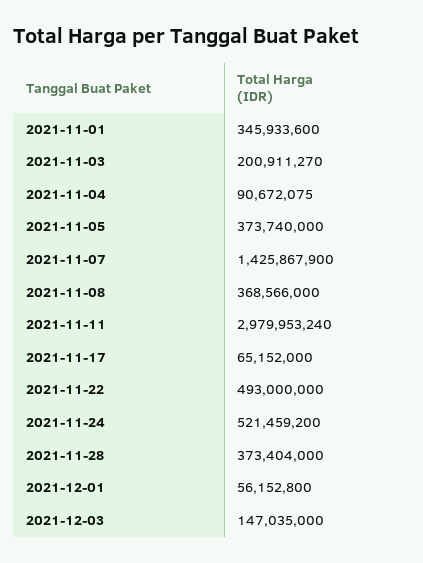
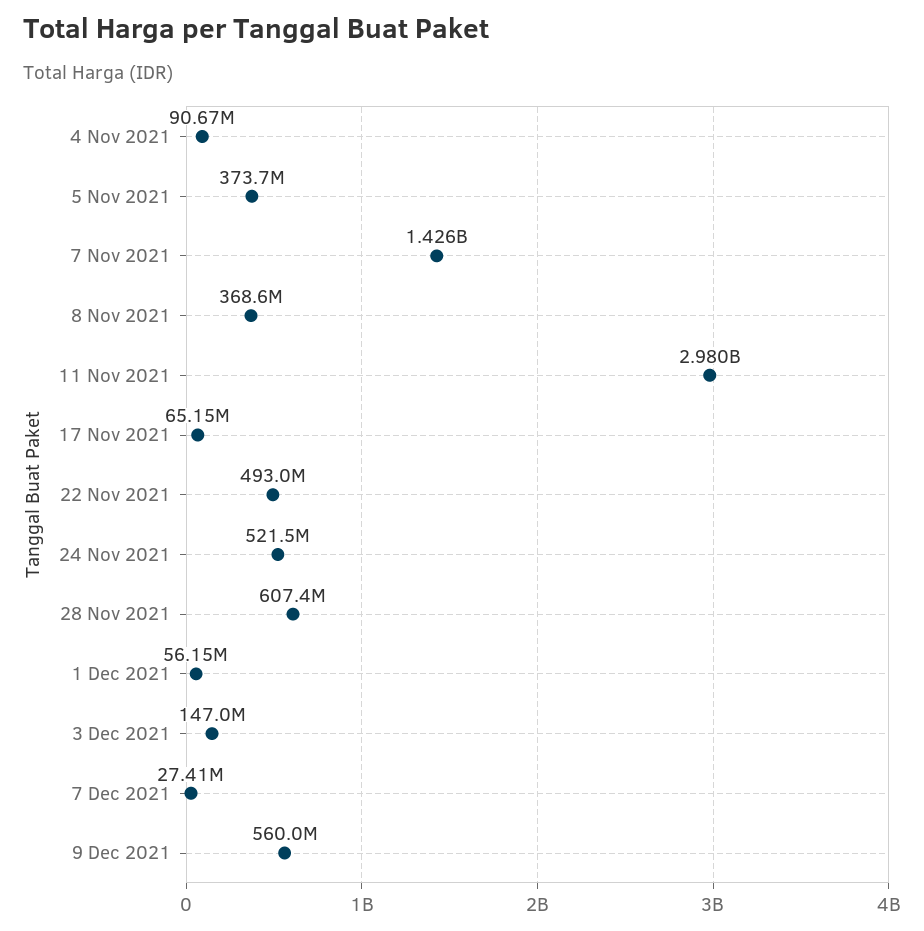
2021-11-01: 345933600 -> none
2021-11-03: 200911270 -> none
2021-11-28: 373404000 -> 607400000
7 Dec 2021: none -> 27410000
9 Dec 2021: none -> 560000000

